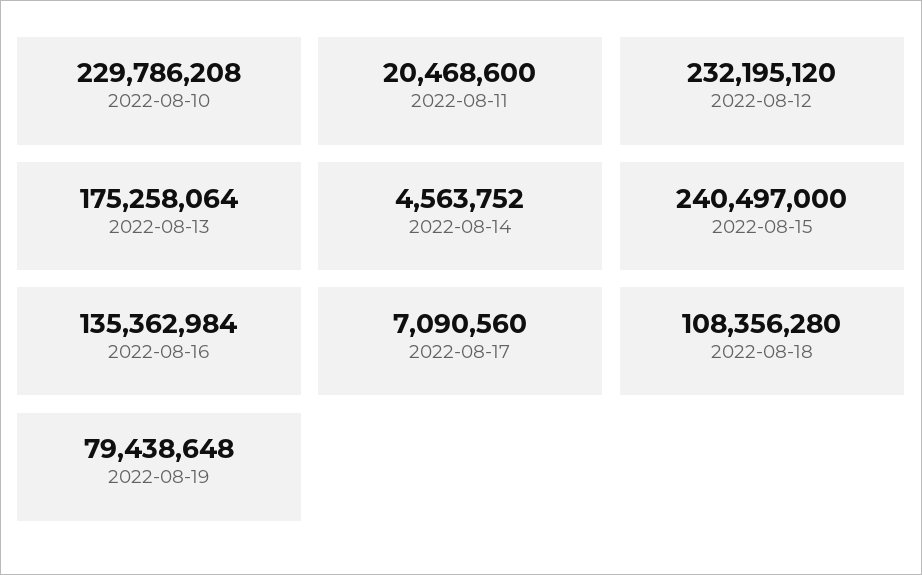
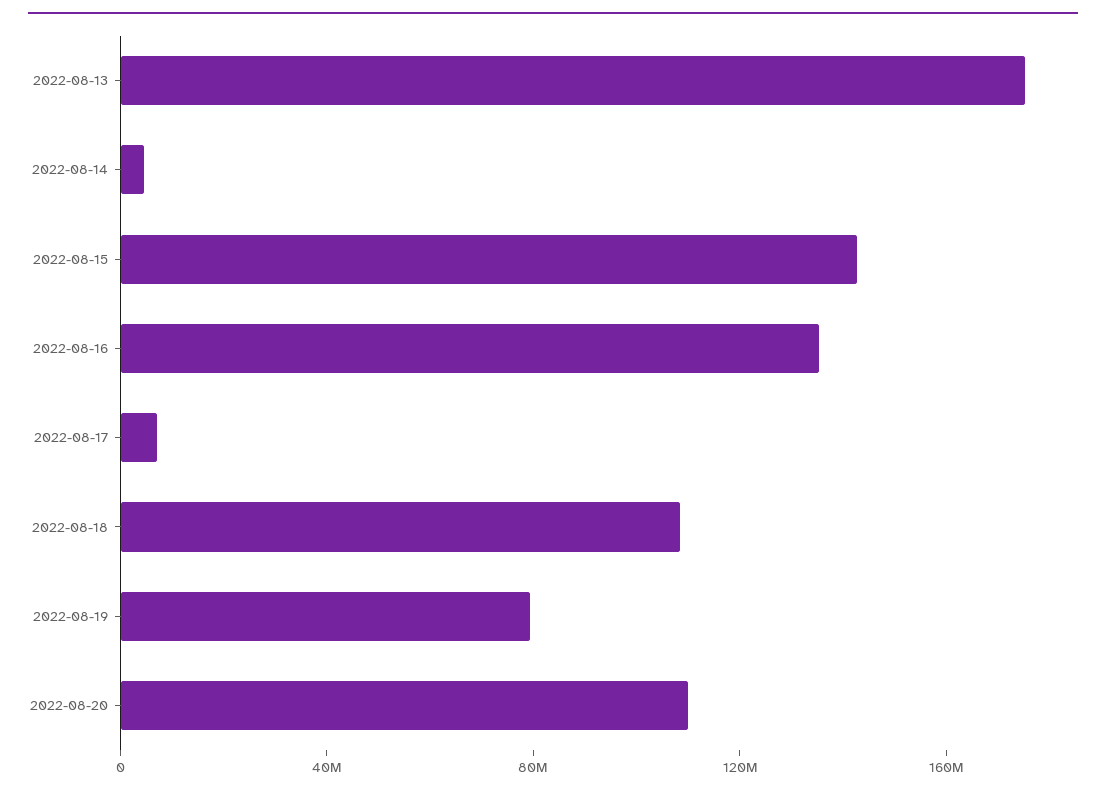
2022-08-10: 229786208 -> none
2022-08-11: 20468600 -> none
2022-08-12: 232195120 -> none
2022-08-15: 240497000 -> 140000000
2022-08-20: none -> 110000000

